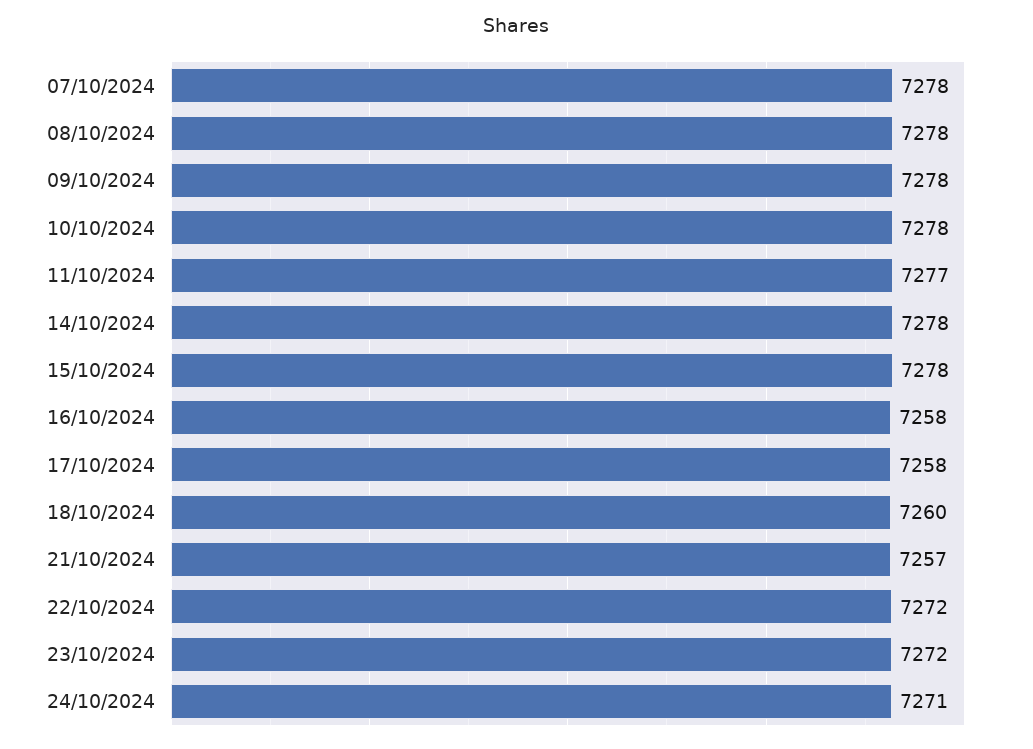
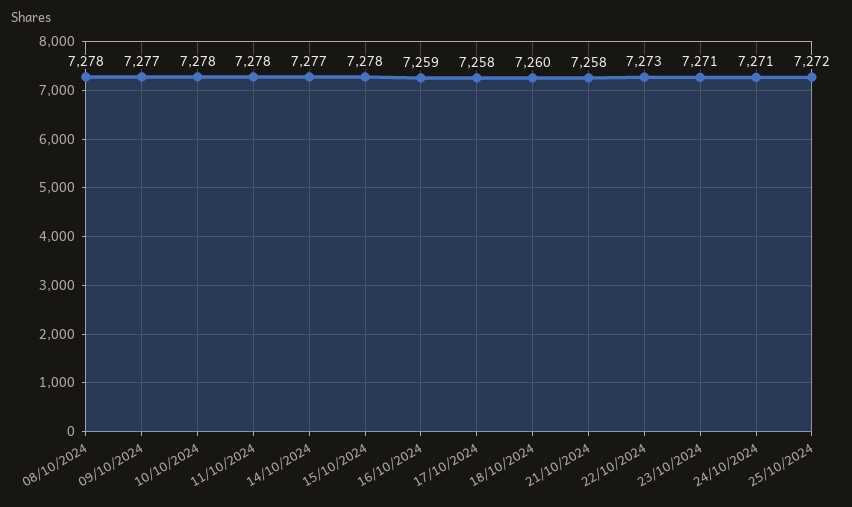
07/10/2024: 7278 -> none
09/10/2024: 7278 -> 7277
11/10/2024: 7277 -> 7278
14/10/2024: 7278 -> 7277
16/10/2024: 7258 -> 7259
21/10/2024: 7257 -> 7258
22/10/2024: 7272 -> 7273
23/10/2024: 7272 -> 7271
25/10/2024: none -> 7272

